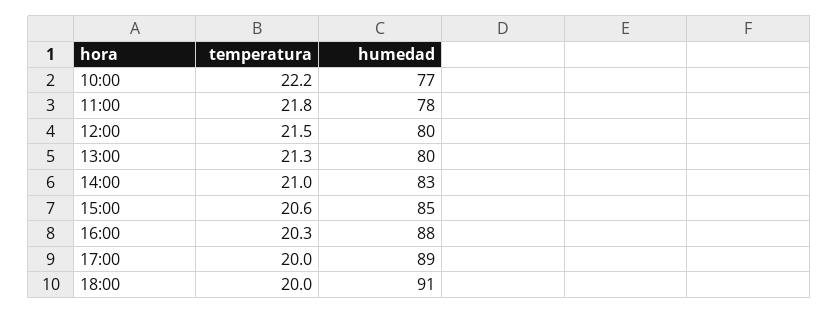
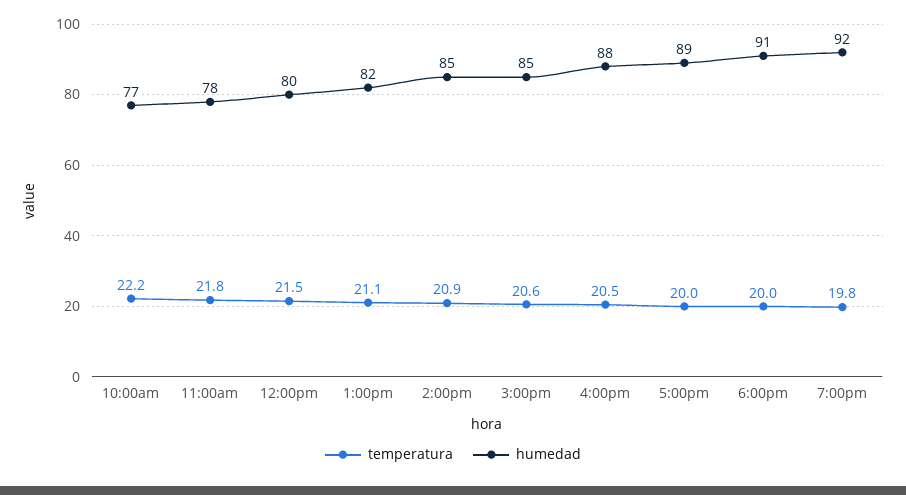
temperatura, 13:00: 21.3 -> 21.1
humedad, 13:00: 80 -> 82
temperatura, 14:00: 21 -> 20.9
humedad, 14:00: 83 -> 85
temperatura, 16:00: 20.3 -> 20.5
temperatura, 7:00pm: none -> 19.8
humedad, 7:00pm: none -> 92

